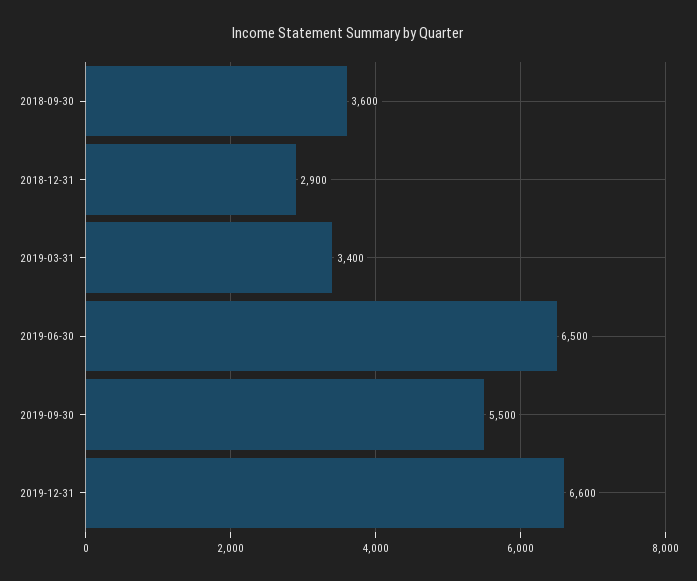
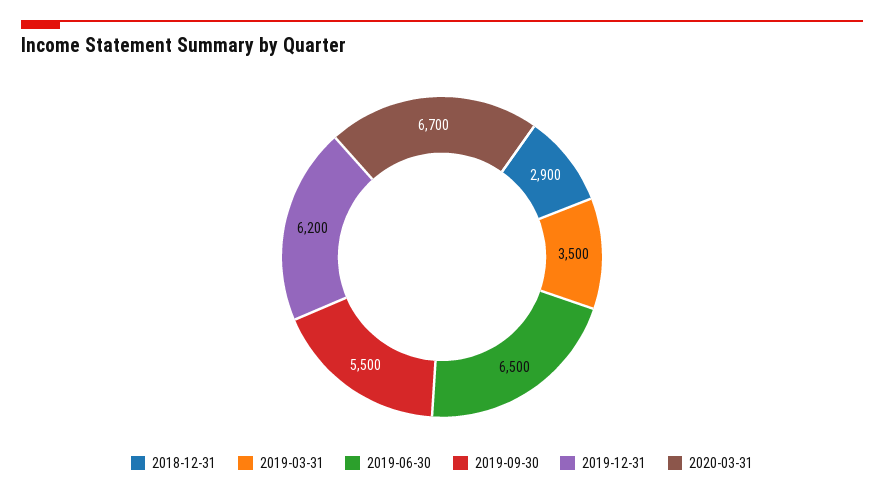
2018-09-30: 3600 -> none
2019-03-31: 3400 -> 3500
2019-12-31: 6600 -> 6200
2020-03-31: none -> 6700

